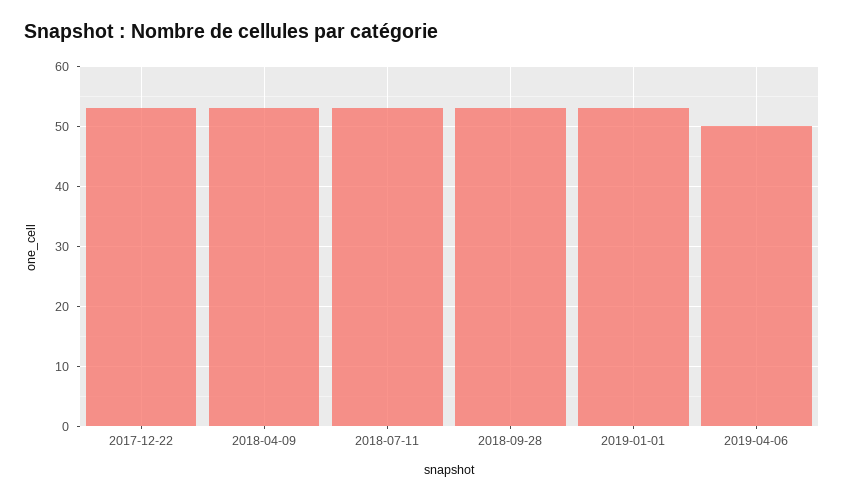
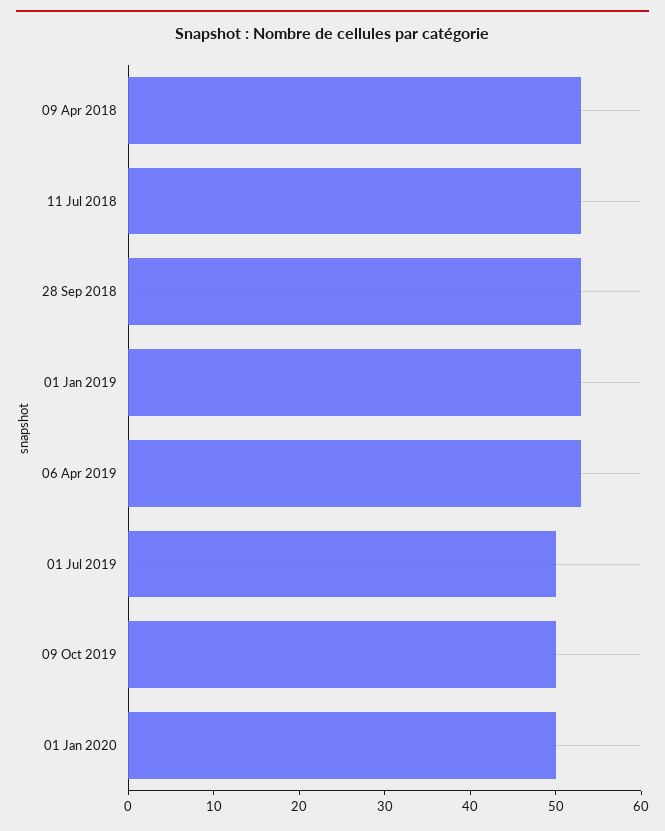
2017-12-22: 53 -> none
2019-04-06: 50 -> 53
01 Jul 2019: none -> 50
09 Oct 2019: none -> 50
01 Jan 2020: none -> 50

